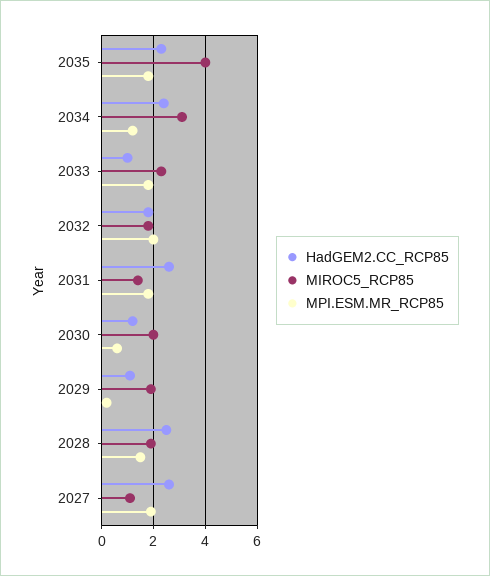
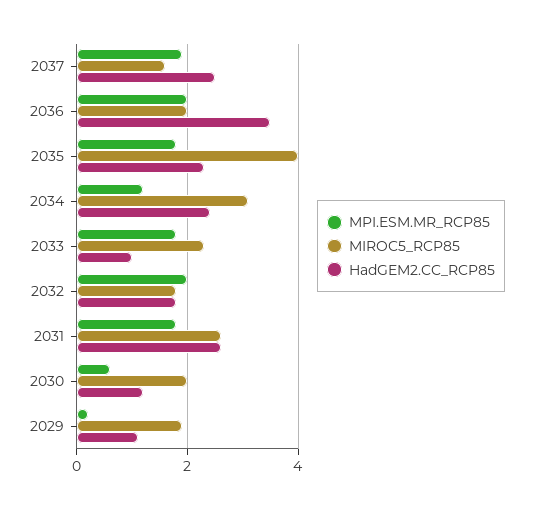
MIROC5_RCP85, 2031: 1.5 -> 2.5
HadGEM2.CC_RCP85, 2028: 2.5 -> none
MIROC5_RCP85, 2028: 2 -> none
MPI.ESM.MR_RCP85, 2028: 1.5 -> none
HadGEM2.CC_RCP85, 2027: 2.5 -> none
MIROC5_RCP85, 2027: 1 -> none
MPI.ESM.MR_RCP85, 2027: 2 -> none
MPI.ESM.MR_RCP85, 2037: none -> 2
MIROC5_RCP85, 2037: none -> 1.5
HadGEM2.CC_RCP85, 2037: none -> 2.5
MPI.ESM.MR_RCP85, 2036: none -> 2
MIROC5_RCP85, 2036: none -> 2
HadGEM2.CC_RCP85, 2036: none -> 3.5

